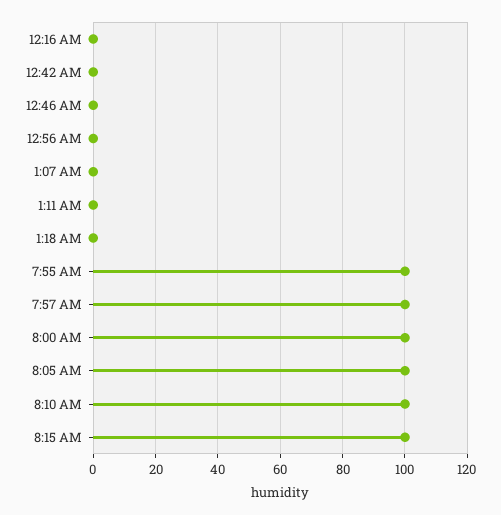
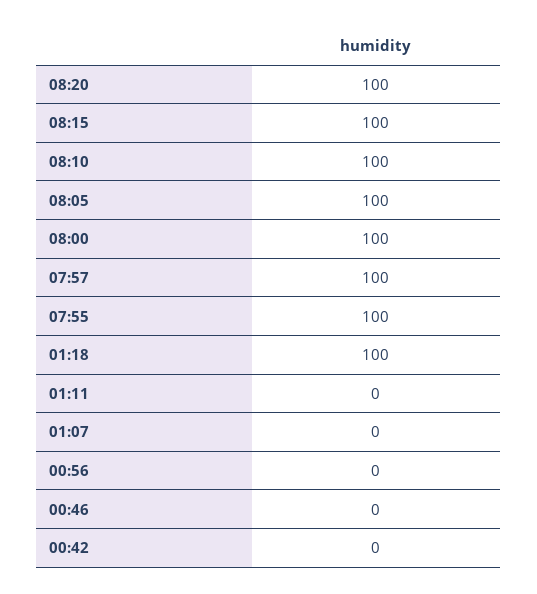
12:16 AM: 0 -> none
1:18 AM: 0 -> 100
08:20: none -> 100

